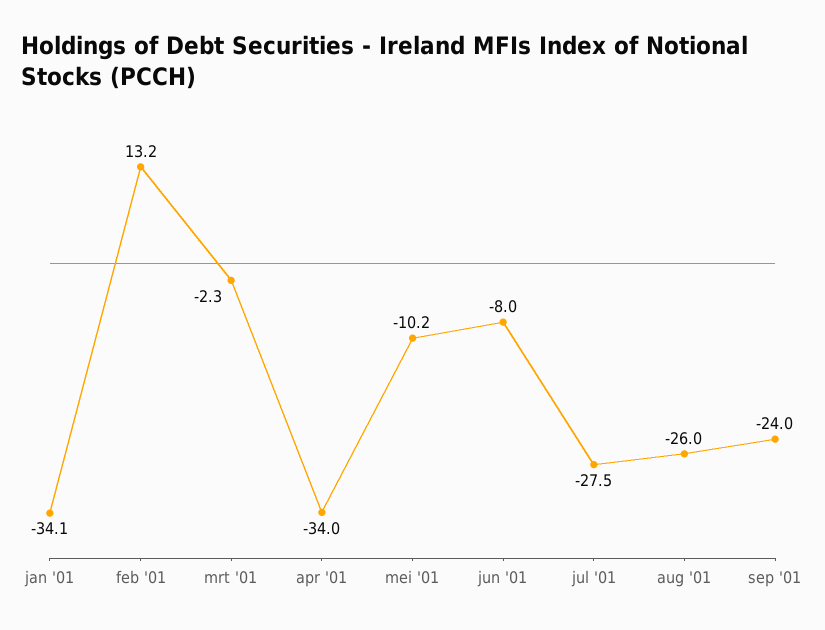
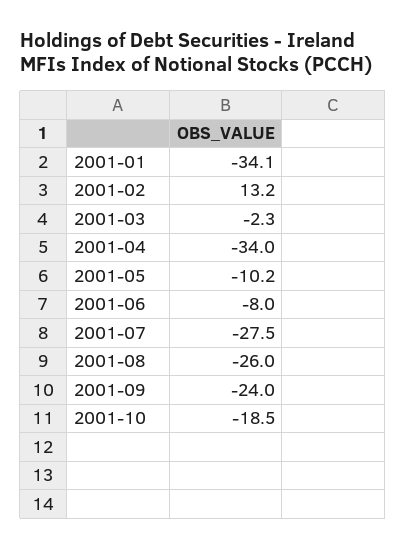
2001-10: none -> -18.5

